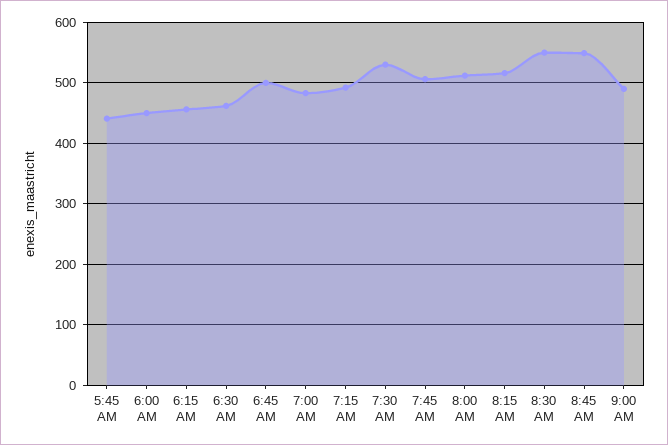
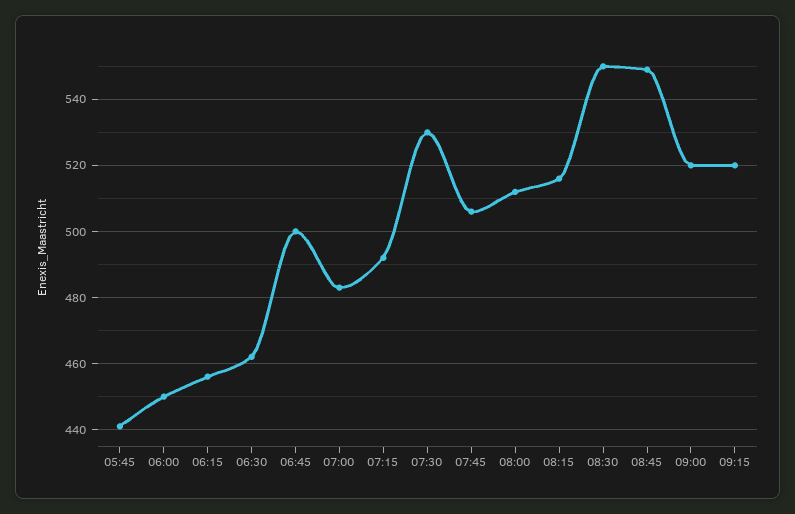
9:00 AM: 490 -> 520
09:15: none -> 520

